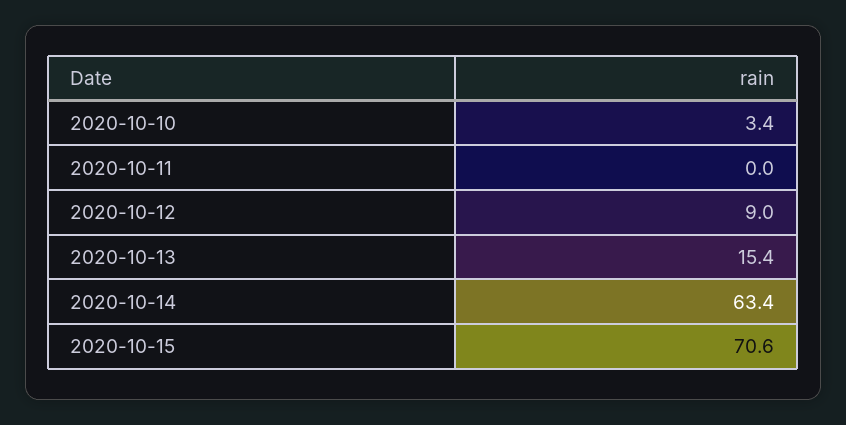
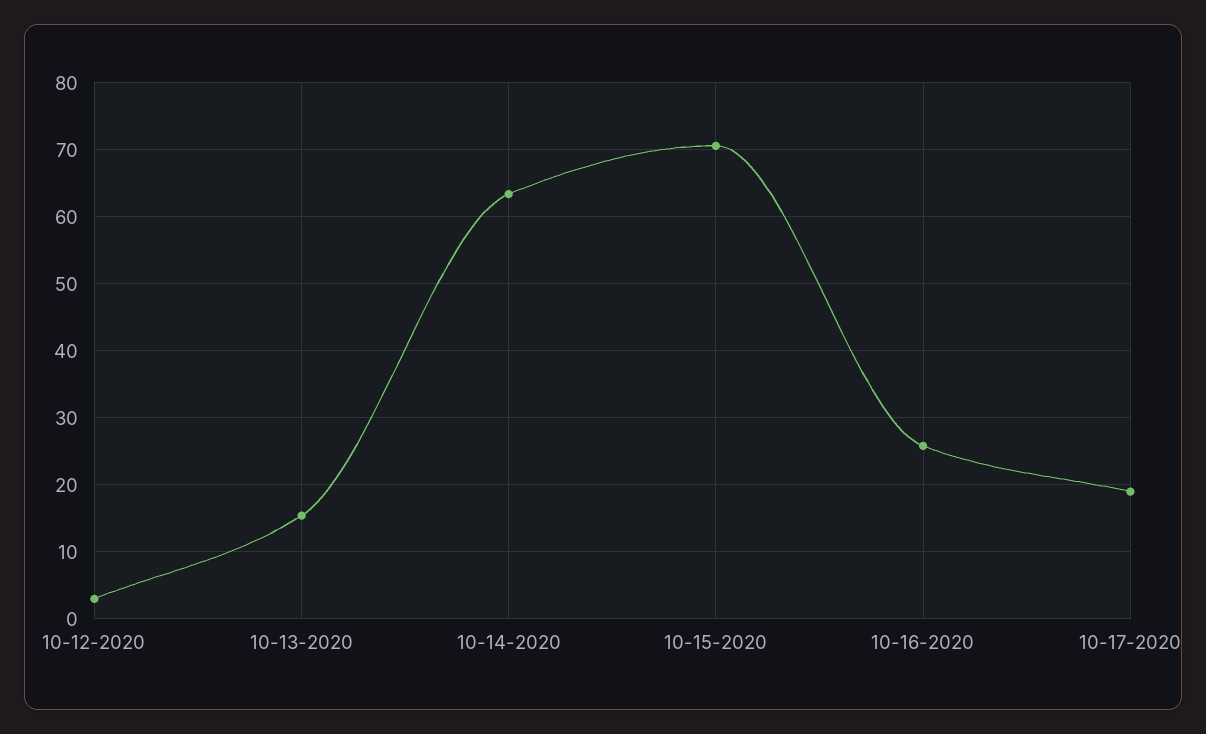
2020-10-10: 3.4 -> none
2020-10-11: 0 -> none
2020-10-12: 9 -> 3
10-16-2020: none -> 26
10-17-2020: none -> 19

